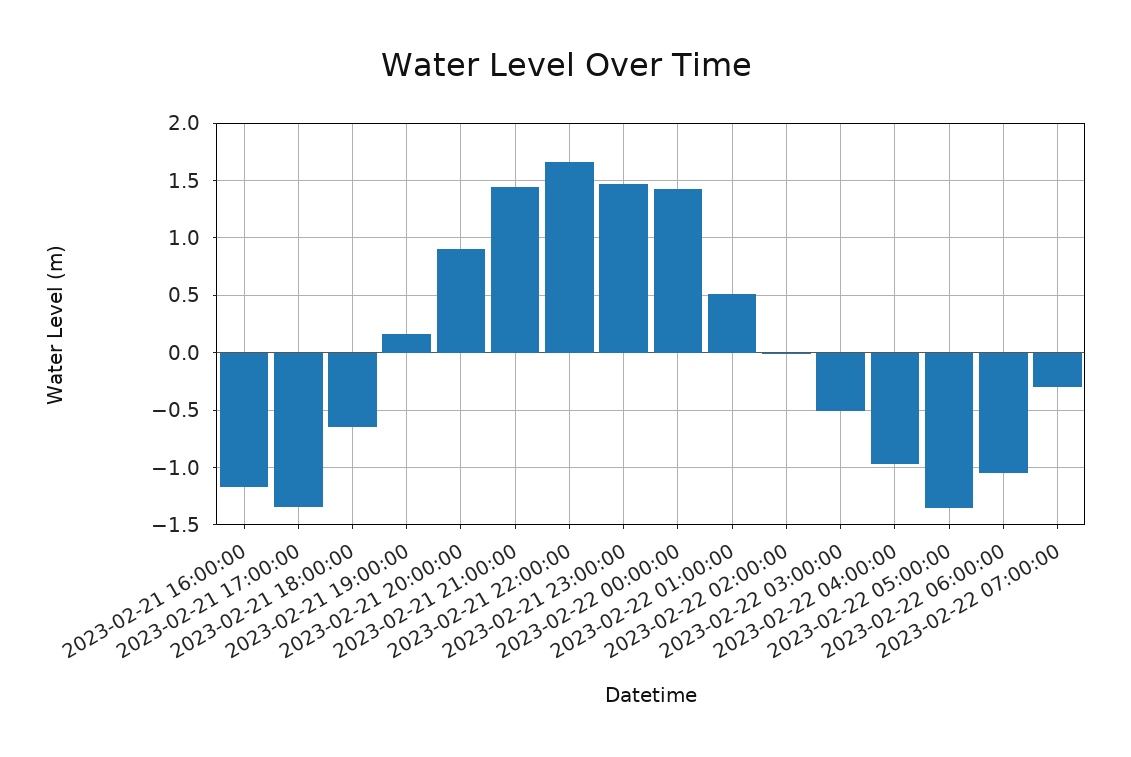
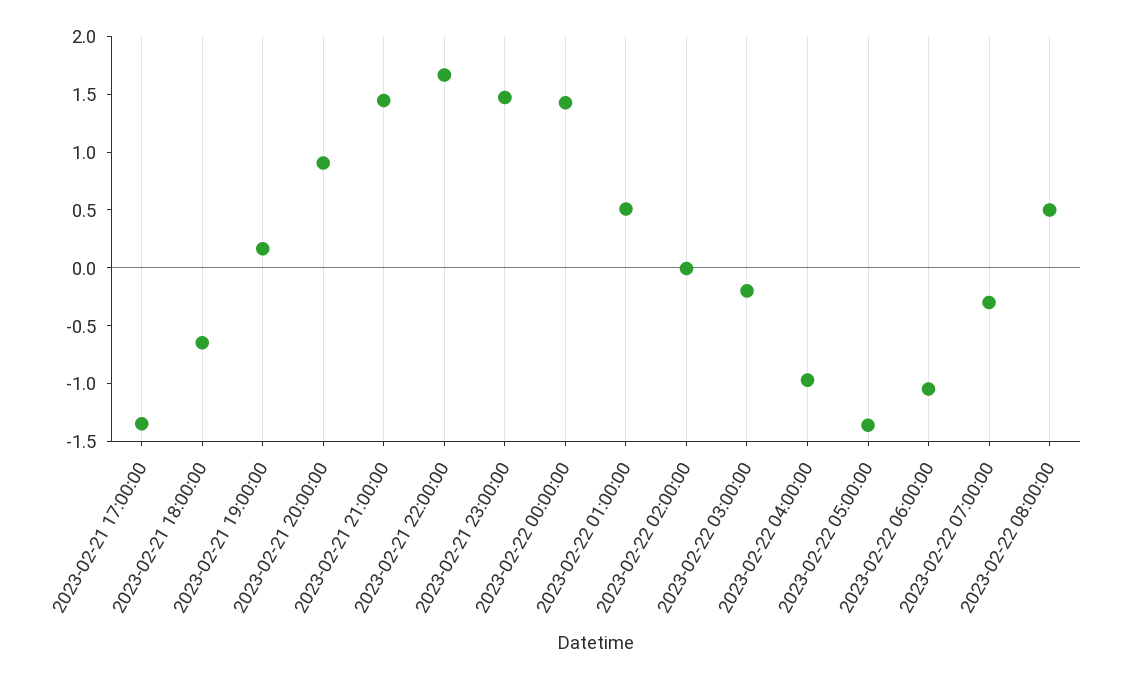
2023-02-21 16:00:00: -1.2 -> none
2023-02-22 03:00:00: -0.5 -> -0.2
2023-02-22 08:00:00: none -> 0.5

